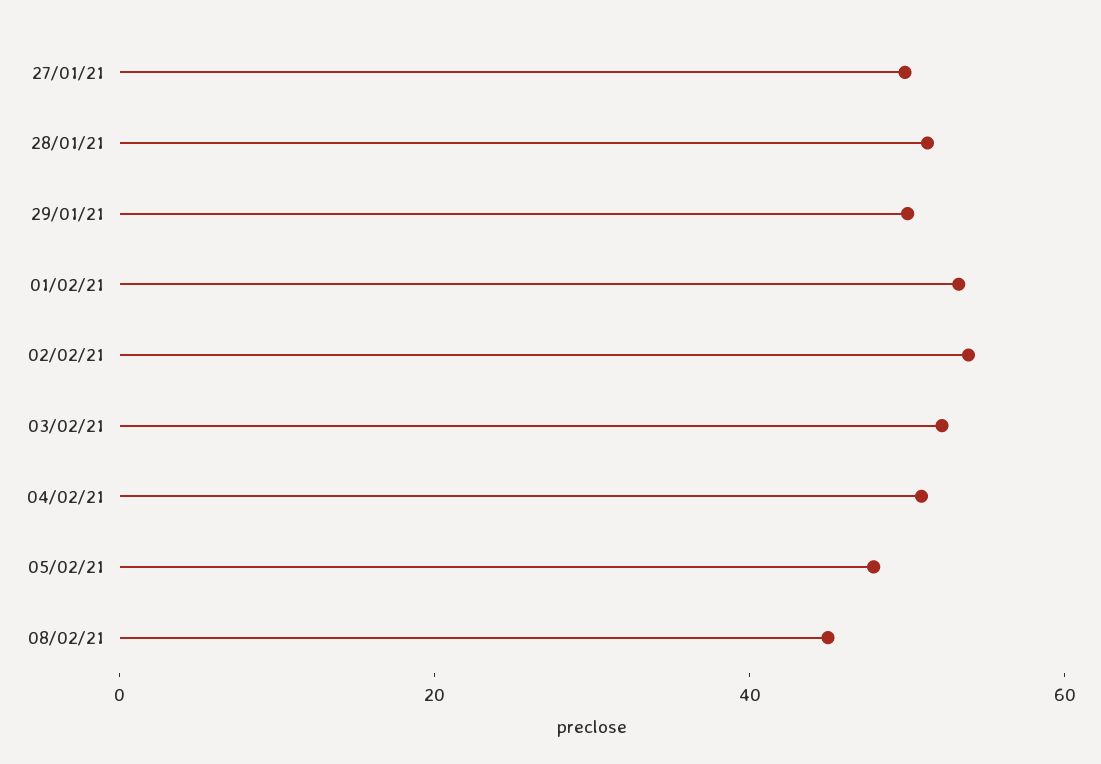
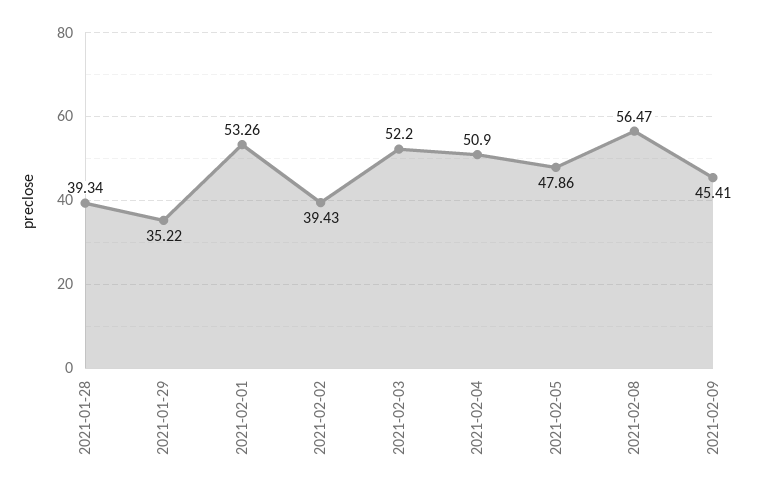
27/01/21: 50 -> none
28/01/21: 50 -> 39.34
29/01/21: 50 -> 35.22
02/02/21: 55 -> 39.43
08/02/21: 45 -> 56.47
2021-02-09: none -> 45.41

